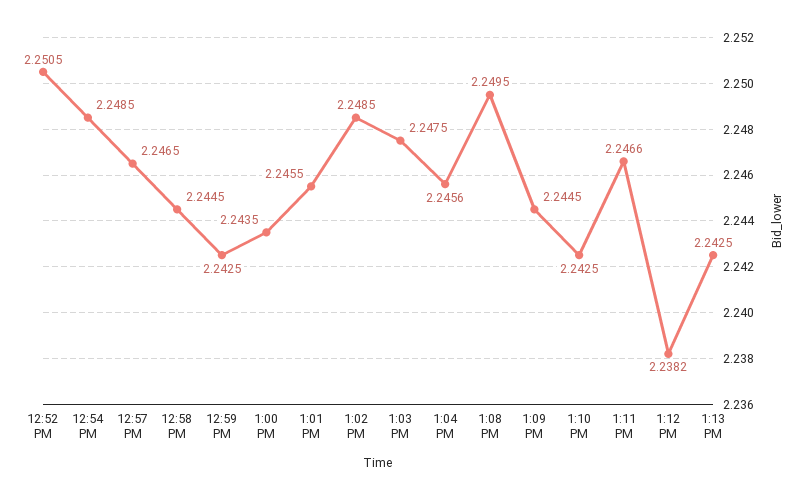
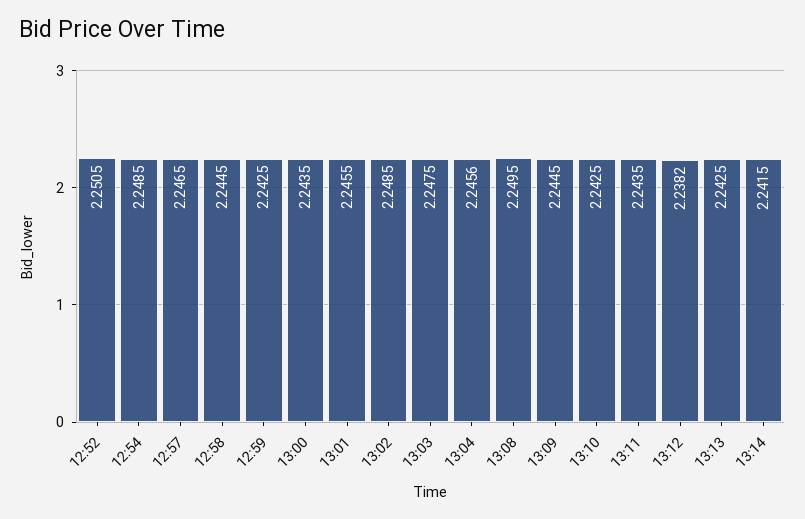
1:11 PM: 2.2466 -> 2.2435
13:14: none -> 2.2415

